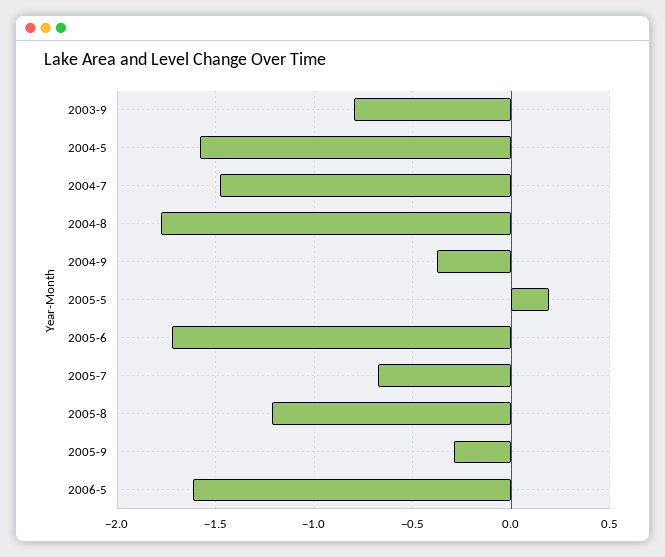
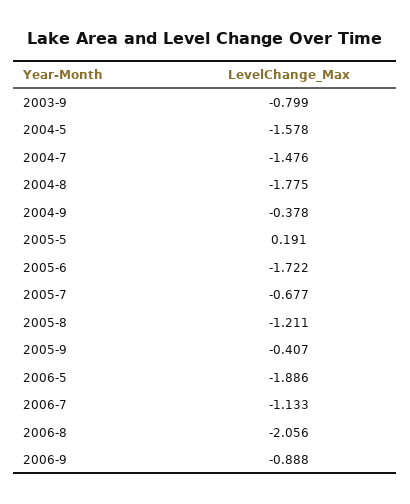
2005-9: -0.3 -> -0.407
2006-5: -1.6 -> -1.886
2006-7: none -> -1.133
2006-8: none -> -2.056
2006-9: none -> -0.888

